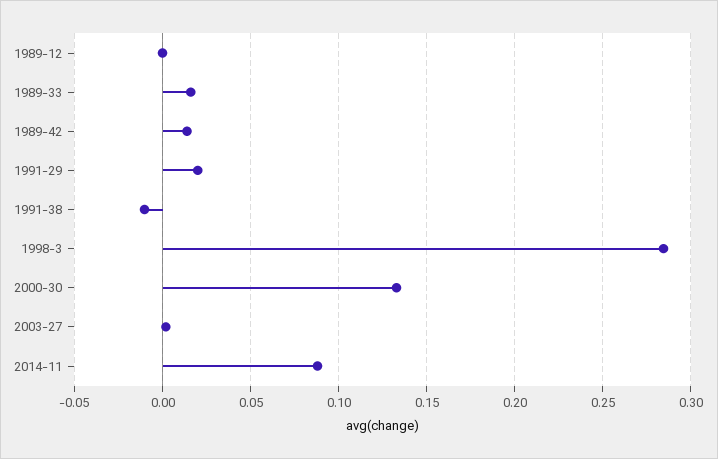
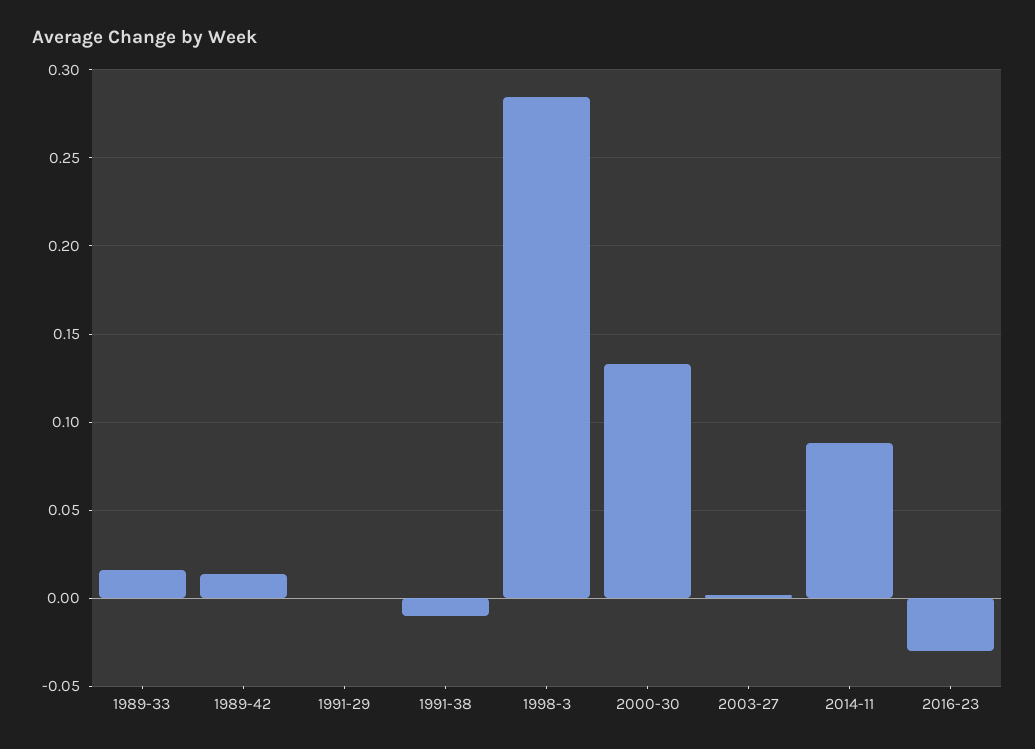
1989-12: 0 -> none
1991-29: 0.02 -> 0
2016-23: none -> -0.03

